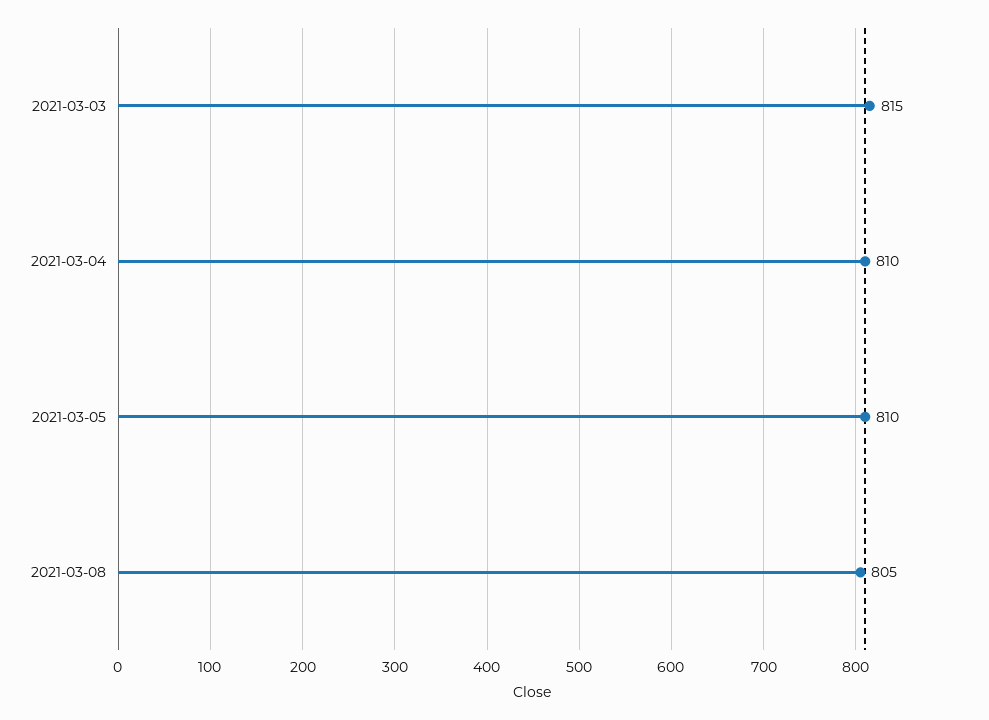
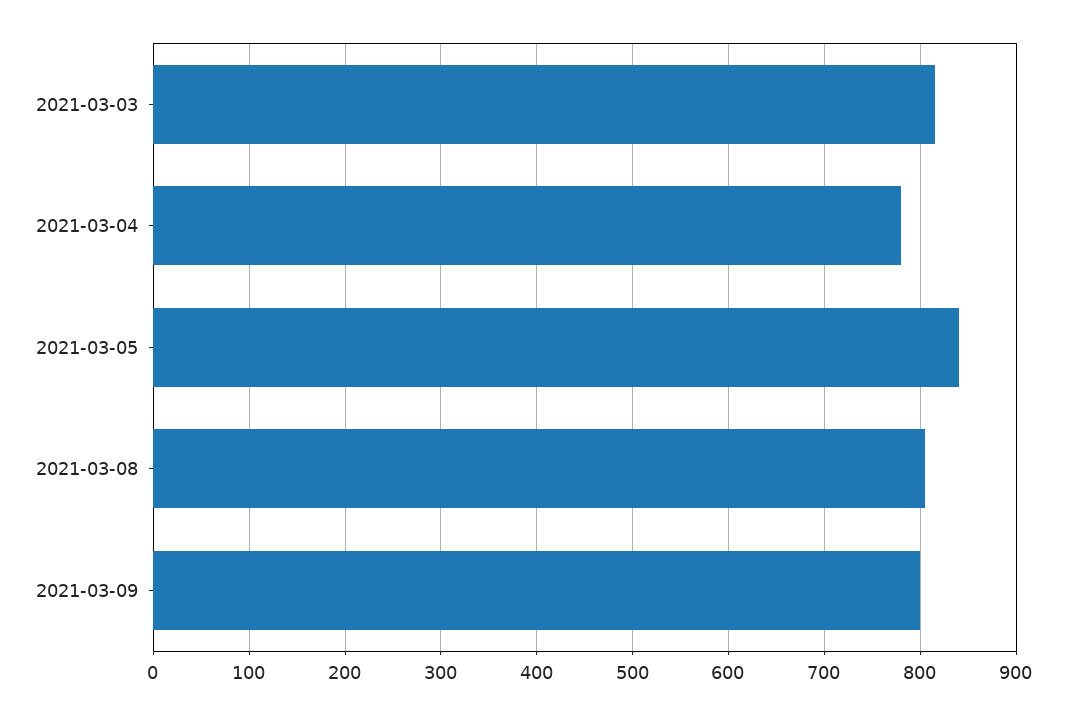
2021-03-04: 810 -> 780
2021-03-05: 810 -> 840
2021-03-09: none -> 800

